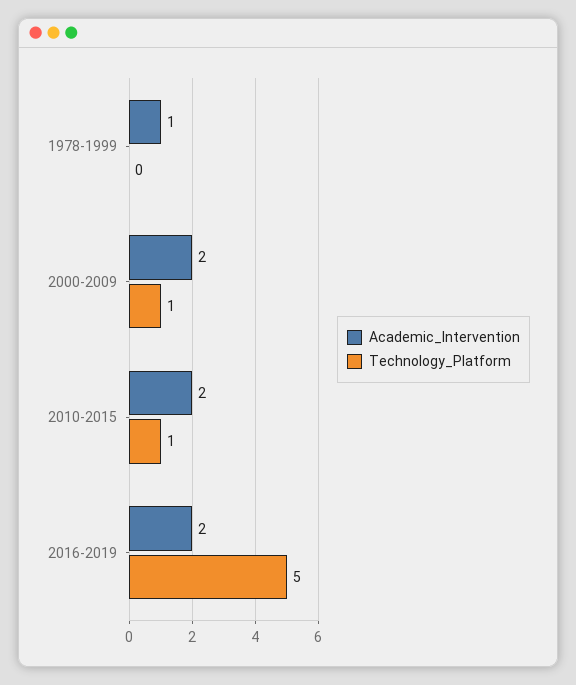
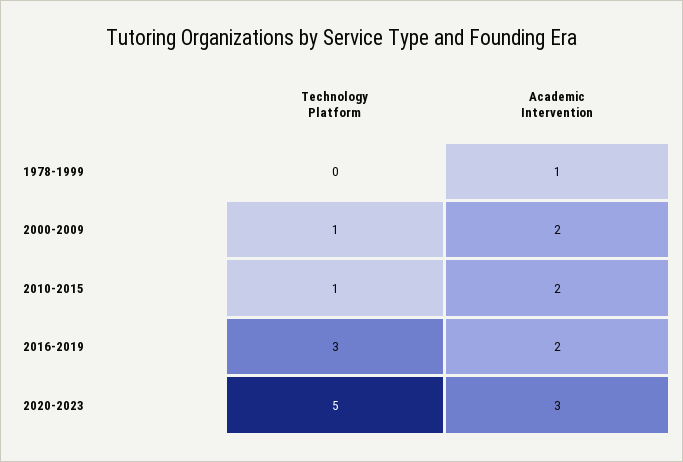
Technology_Platform, 2016-2019: 5 -> 3
Technology_Platform, 2020-2023: none -> 5
Academic_Intervention, 2020-2023: none -> 3

